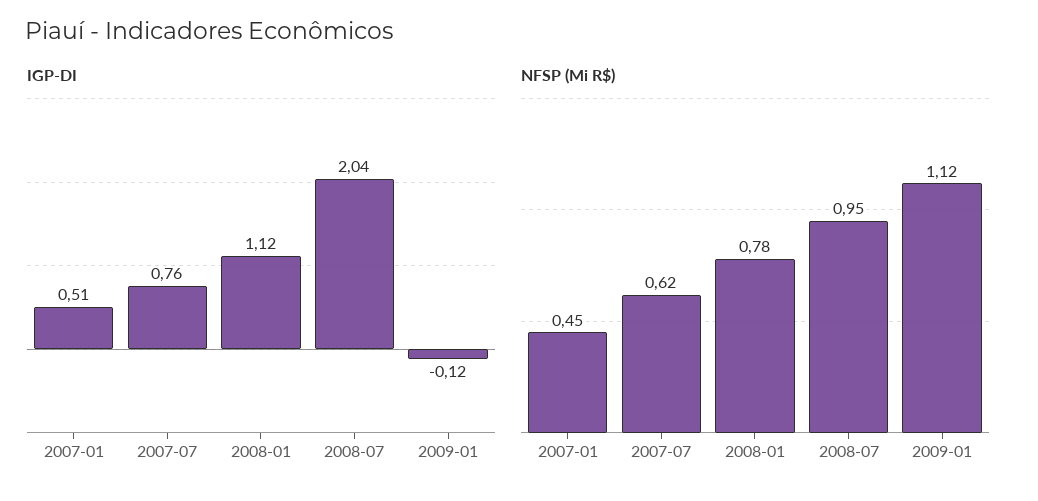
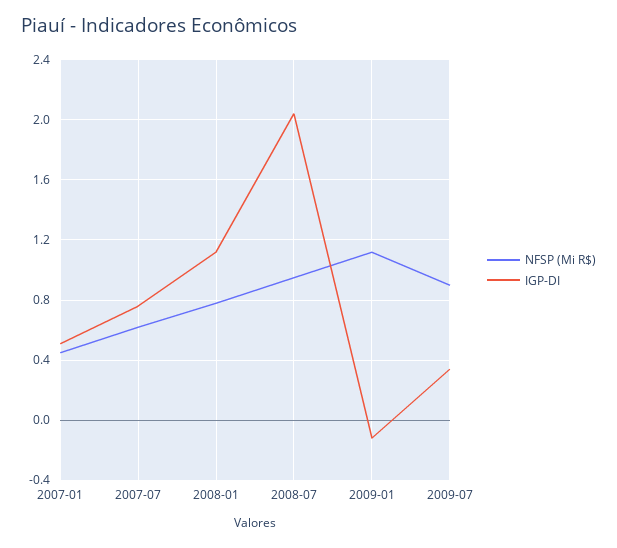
NFSP (Mi R$), 2009-07: none -> 0.9
IGP-DI, 2009-07: none -> 0.35

